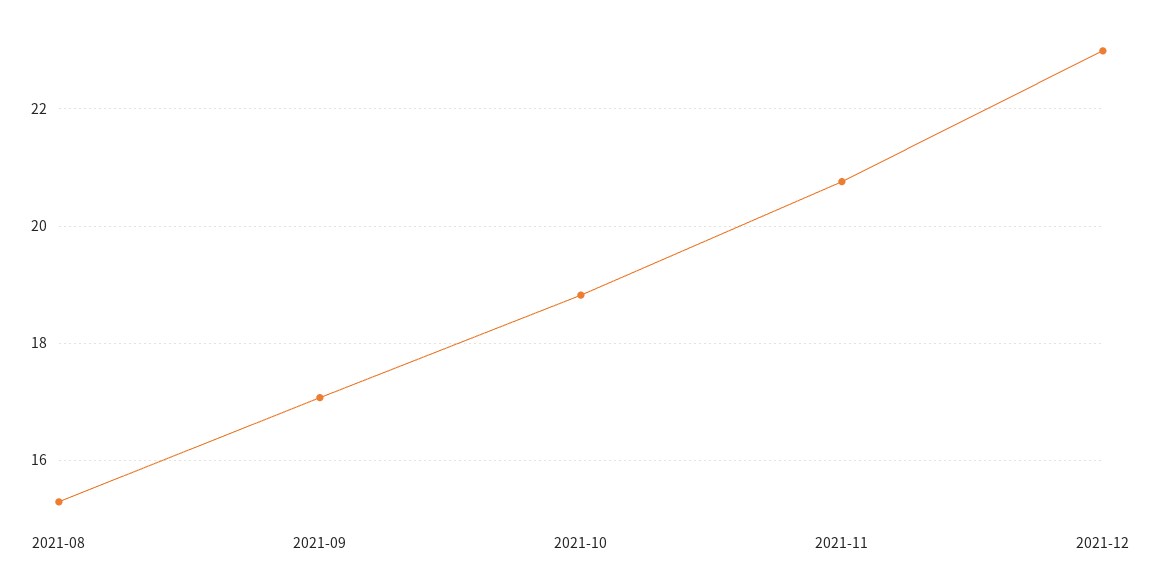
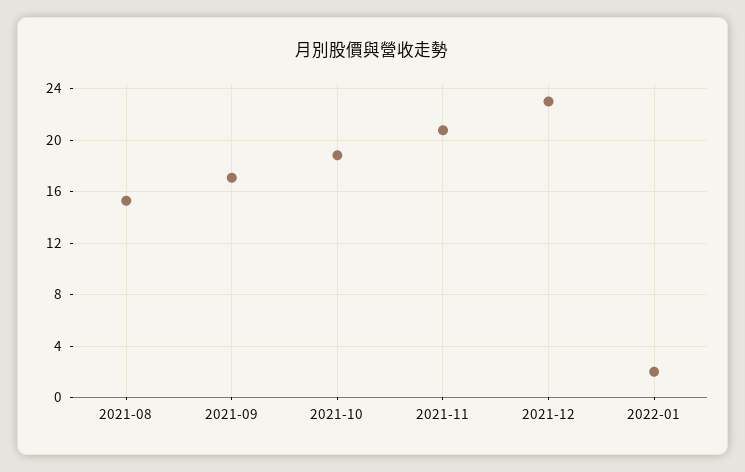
2022-01: none -> 2

